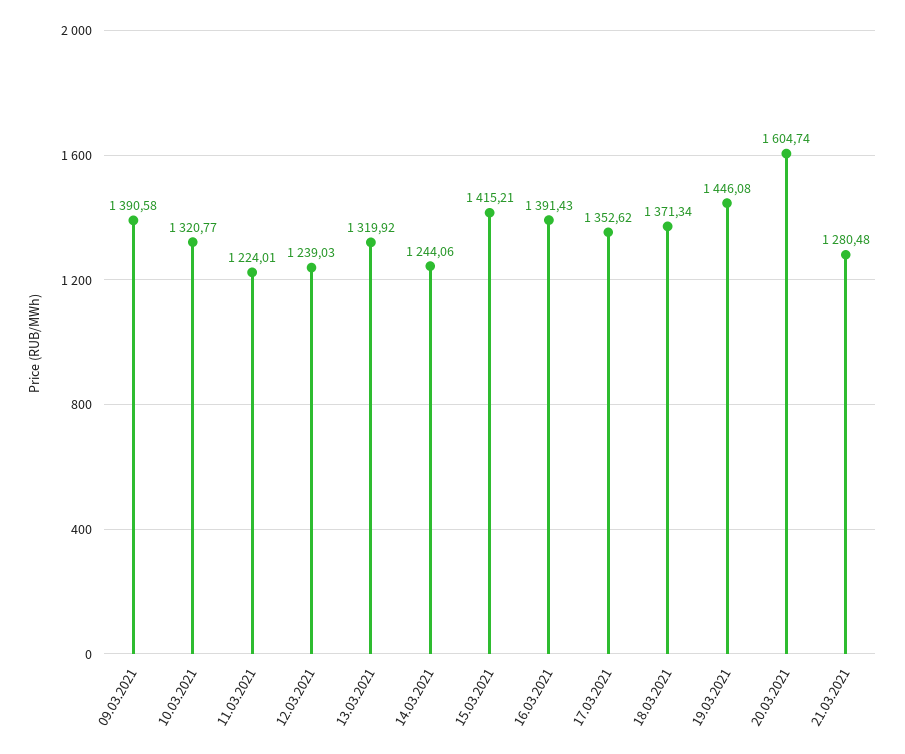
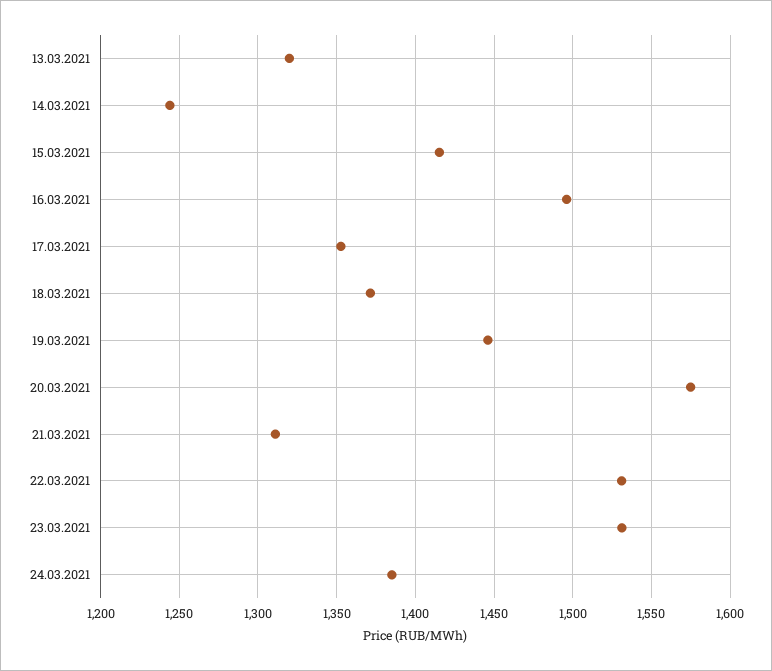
09.03.2021: 1390.58 -> none
10.03.2021: 1320.77 -> none
11.03.2021: 1224.01 -> none
12.03.2021: 1239.03 -> none
16.03.2021: 1391.43 -> 1495
20.03.2021: 1604.74 -> 1575
21.03.2021: 1280.48 -> 1310
22.03.2021: none -> 1530
23.03.2021: none -> 1530
24.03.2021: none -> 1385

